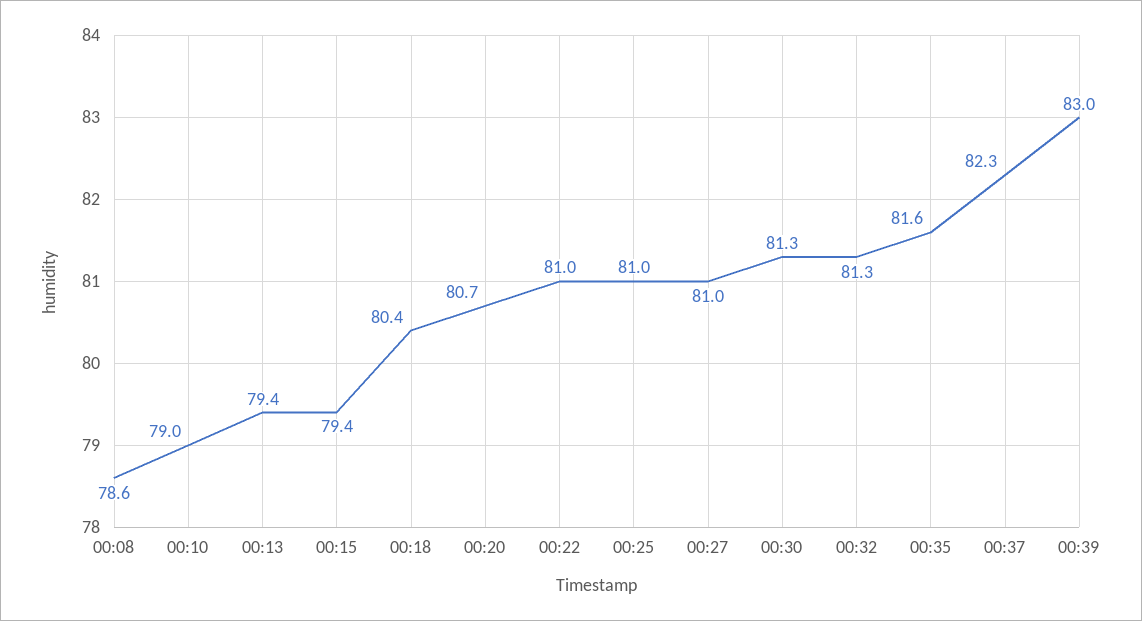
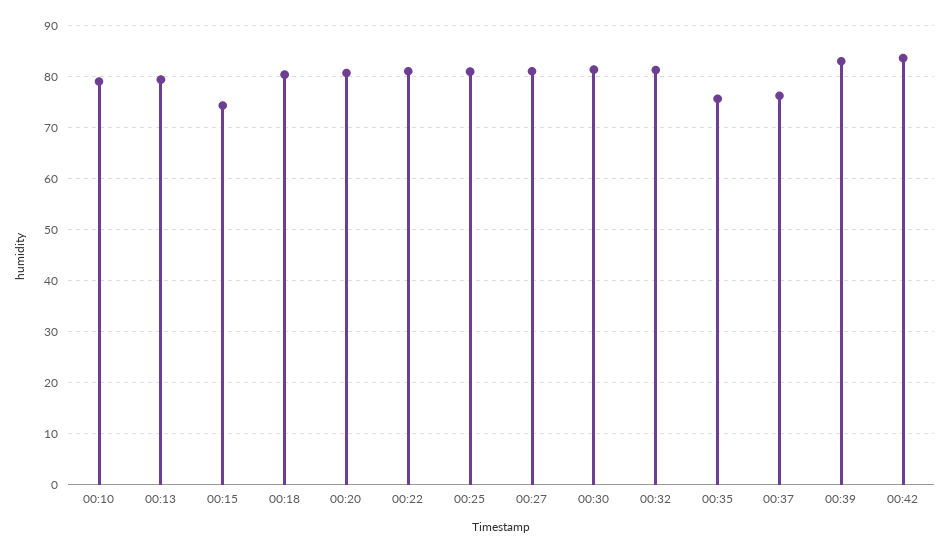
00:08: 78.6 -> none
00:15: 79.4 -> 74
00:35: 81.6 -> 76
00:37: 82.3 -> 76
00:42: none -> 84

